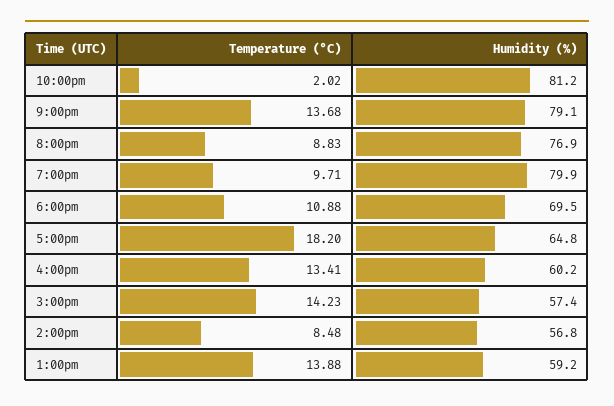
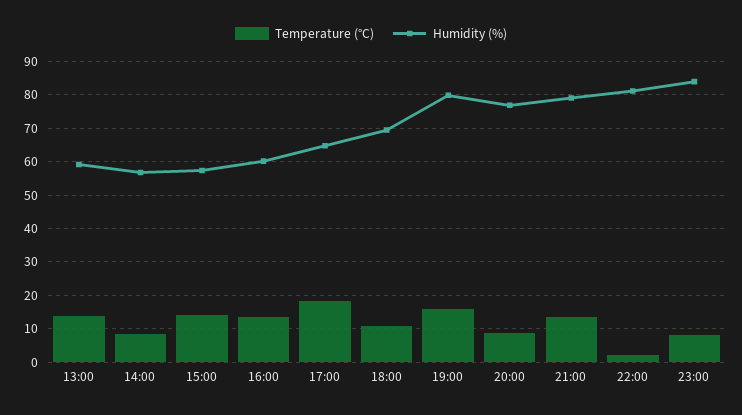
Temperature (°C), 7:00pm: 9.71 -> 16
Temperature (°C), 23:00: none -> 8
Humidity (%), 23:00: none -> 84

